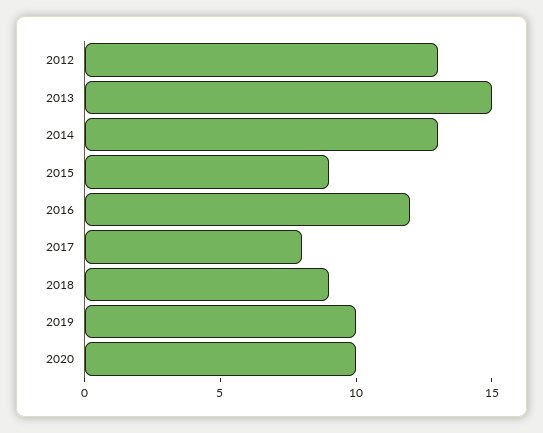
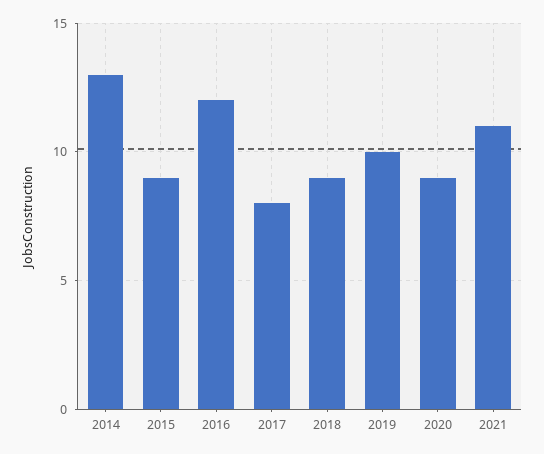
2012: 13 -> none
2013: 15 -> none
2020: 10 -> 9
2021: none -> 11

